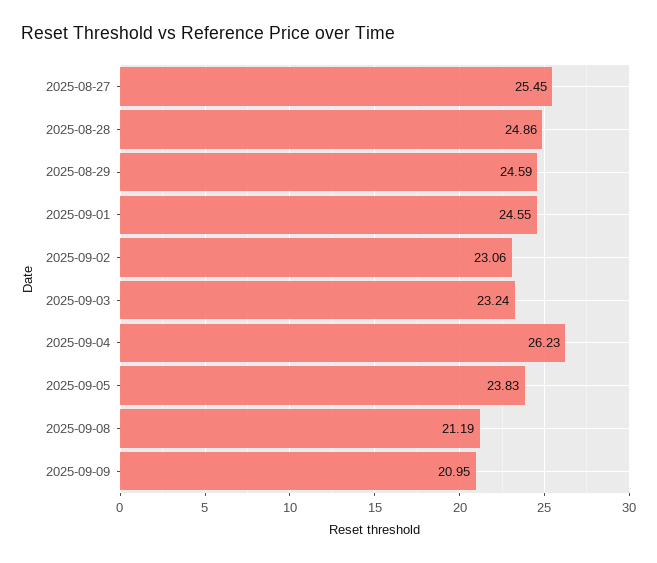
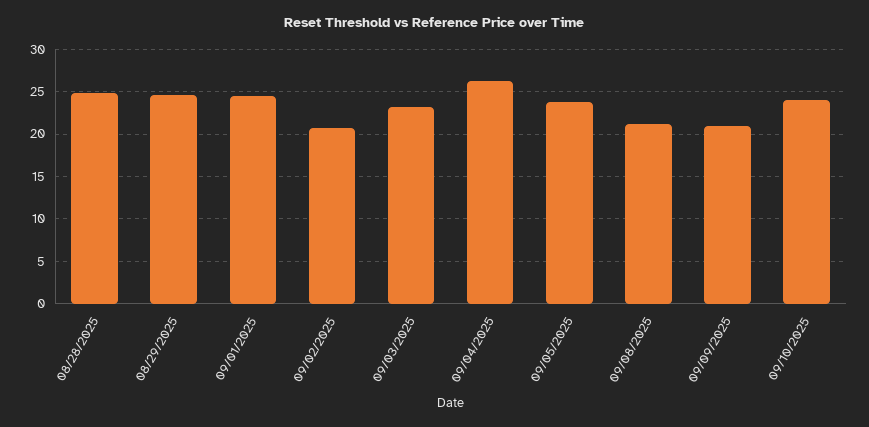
2025-08-27: 25.45 -> none
2025-09-02: 23.06 -> 21
09/10/2025: none -> 24

